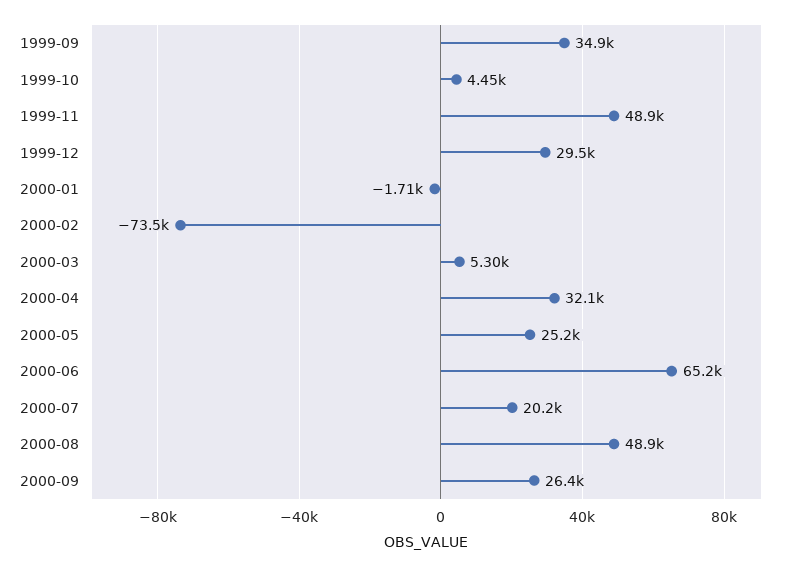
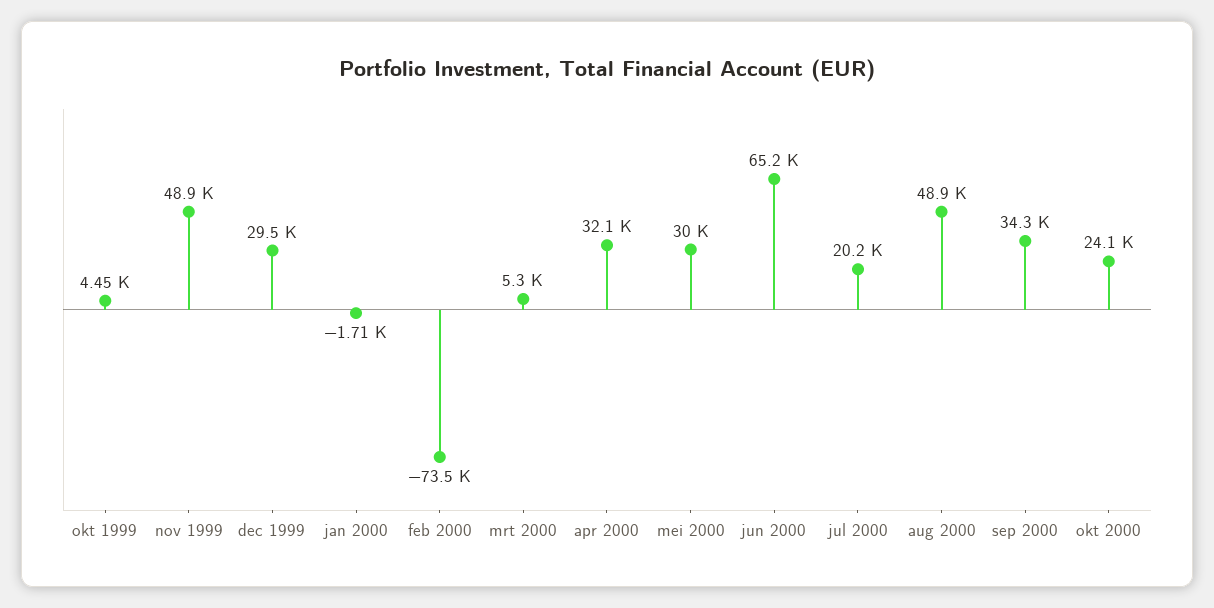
1999-09: 34900 -> none
2000-05: 25200 -> 30000
2000-09: 26400 -> 34300
okt 2000: none -> 24100

